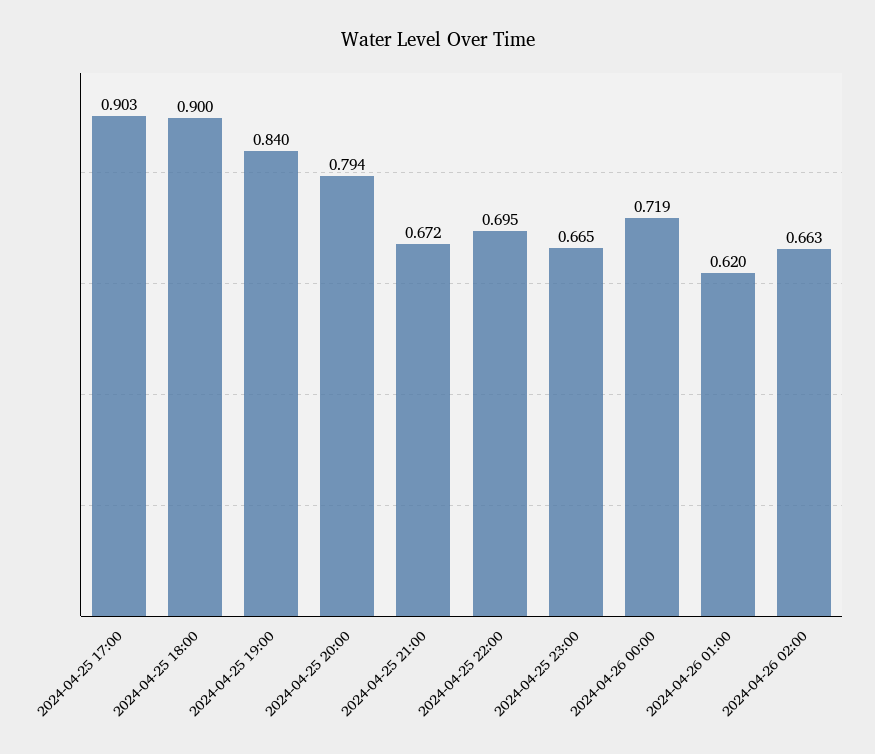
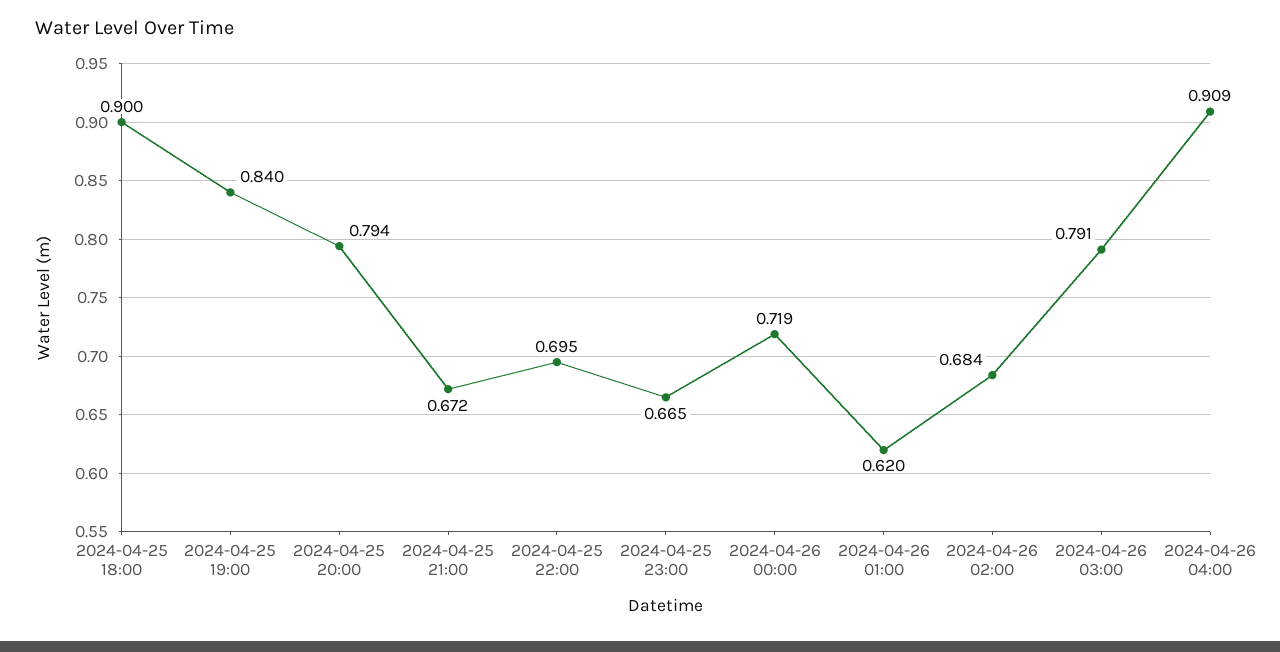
2024-04-25 17:00: 0.903 -> none
2024-04-26 02:00: 0.663 -> 0.684
2024-04-26 03:00: none -> 0.791
2024-04-26 04:00: none -> 0.909

